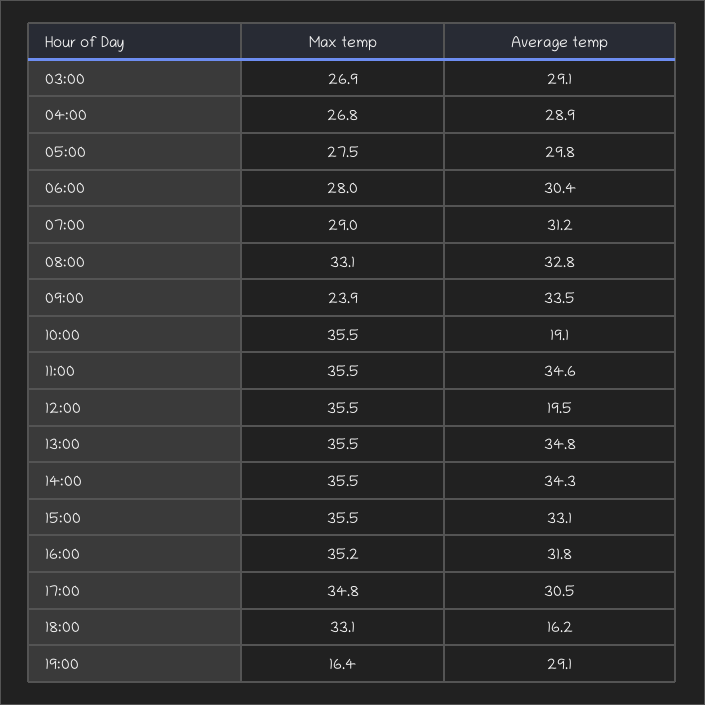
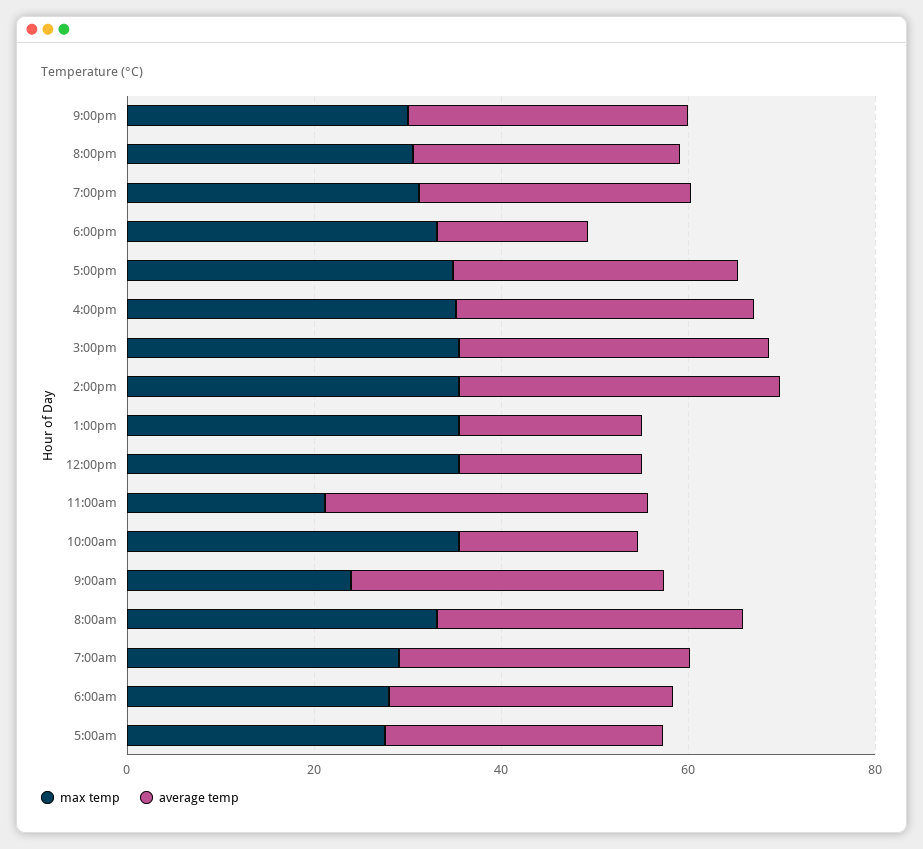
Max temp, 03:00: 26.9 -> none
Average temp, 03:00: 29.1 -> none
Max temp, 04:00: 26.8 -> none
Average temp, 04:00: 28.9 -> none
Max temp, 11:00: 35.5 -> 20
Average temp, 13:00: 34.8 -> 20
Max temp, 19:00: 16.4 -> 30
Max temp, 9:00pm: none -> 30
Average temp, 9:00pm: none -> 30
Max temp, 8:00pm: none -> 30
Average temp, 8:00pm: none -> 30

